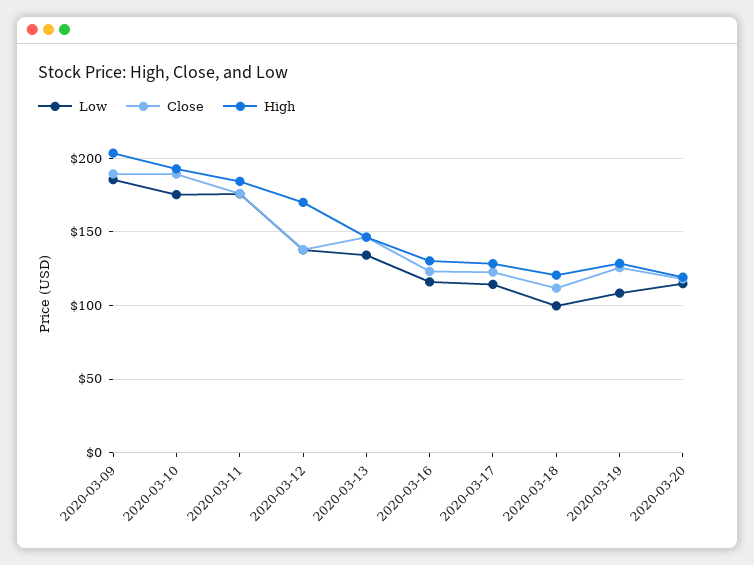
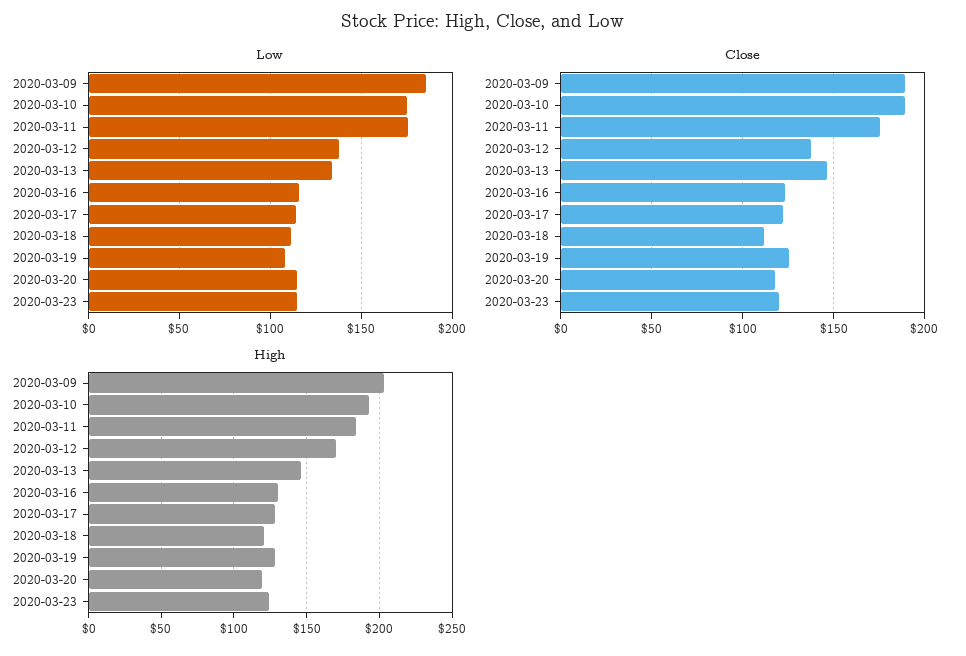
Low, 2020-03-18: 100 -> 110
Low, 2020-03-23: none -> 115
Close, 2020-03-23: none -> 120
High, 2020-03-23: none -> 125

